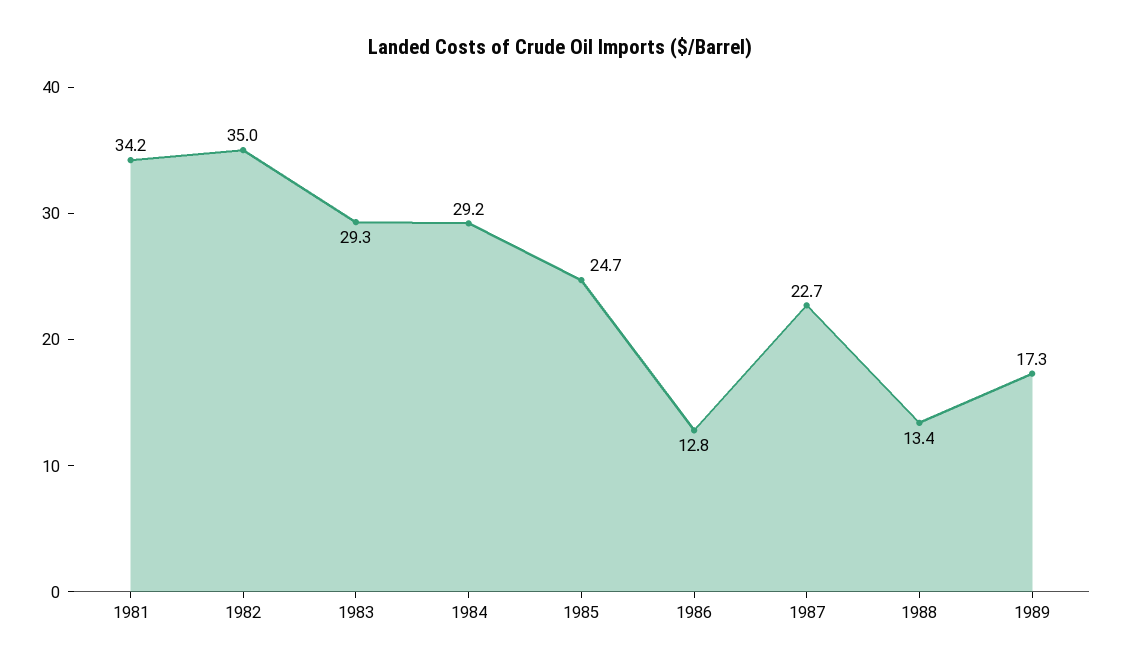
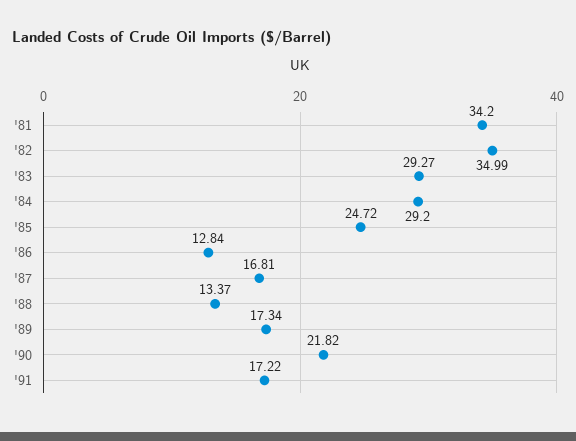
1987: 22.7 -> 16.81
'90: none -> 21.82
'91: none -> 17.22

